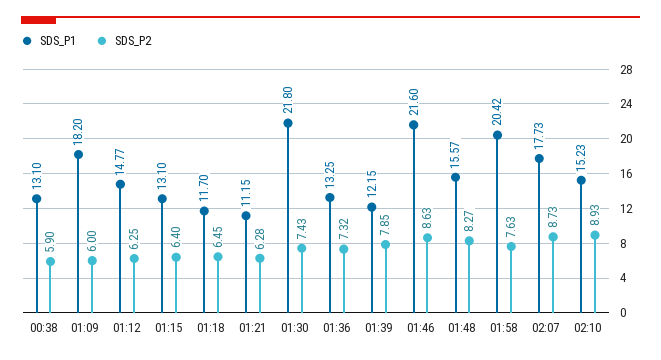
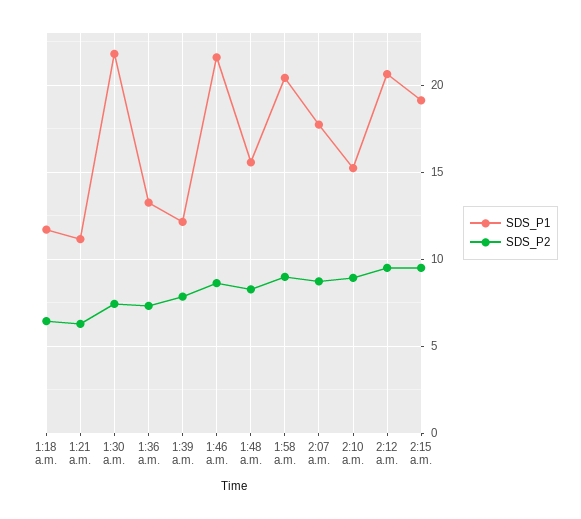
SDS_P1, 00:38: 13.1 -> none
SDS_P2, 00:38: 5.9 -> none
SDS_P1, 01:09: 18.2 -> none
SDS_P2, 01:09: 6 -> none
SDS_P1, 01:12: 14.77 -> none
SDS_P2, 01:12: 6.25 -> none
SDS_P1, 01:15: 13.1 -> none
SDS_P2, 01:15: 6.4 -> none
SDS_P2, 01:58: 7.63 -> 9
SDS_P1, 2:12 a.m.: none -> 20.5
SDS_P2, 2:12 a.m.: none -> 9.5
SDS_P1, 2:15 a.m.: none -> 19
SDS_P2, 2:15 a.m.: none -> 9.5

